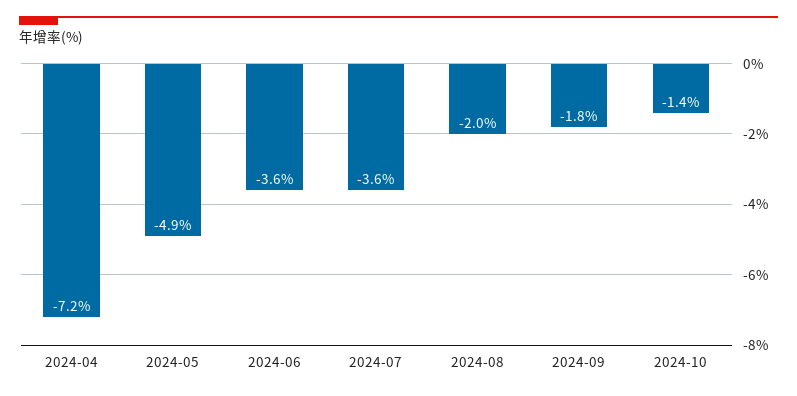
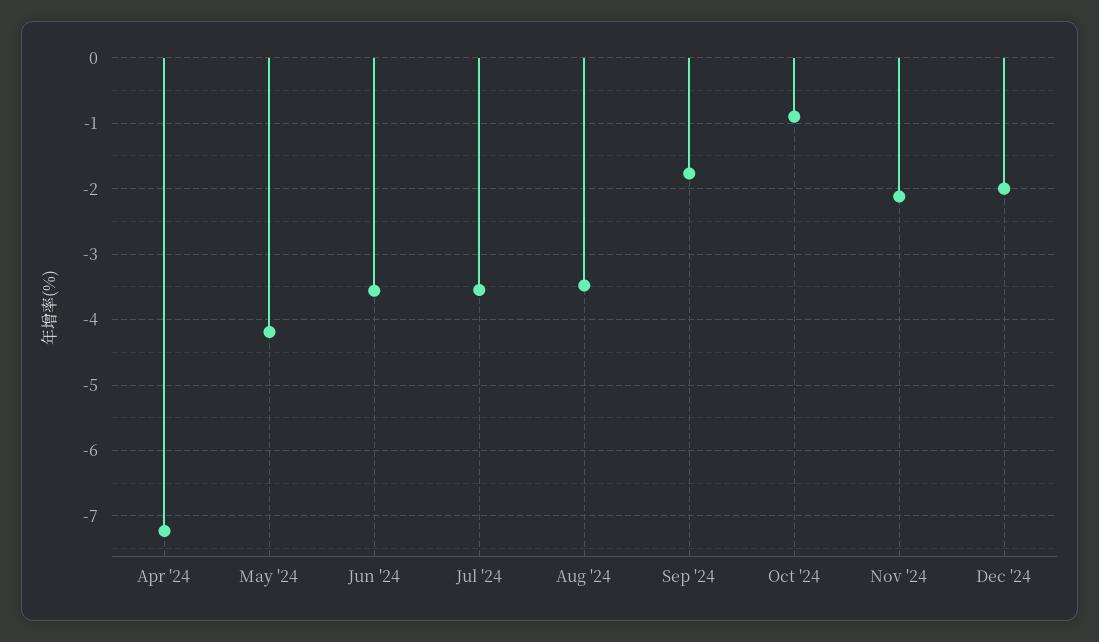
2024-05: -4.9 -> -4.2
2024-08: -2 -> -3.5
2024-10: -1.4 -> -0.9
Nov '24: none -> -2.1
Dec '24: none -> -2

